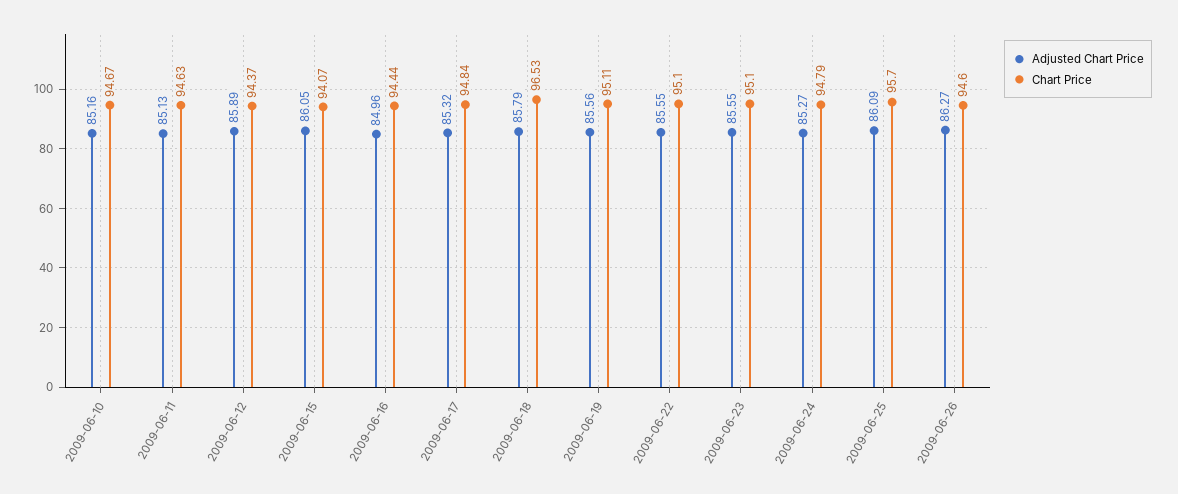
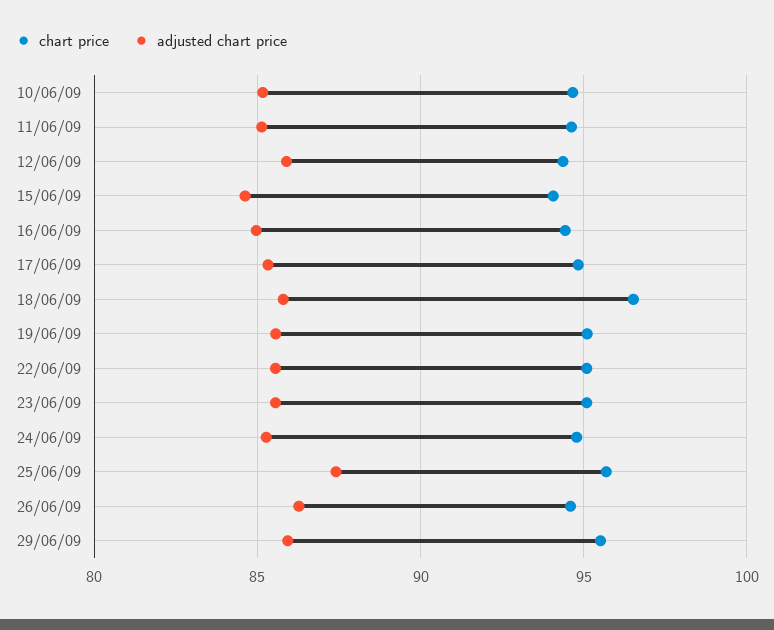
Adjusted Chart Price, 2009-06-15: 86.05 -> 84.5
Adjusted Chart Price, 2009-06-25: 86.09 -> 87.5
Chart Price, 29/06/09: none -> 95.5
Adjusted Chart Price, 29/06/09: none -> 86

